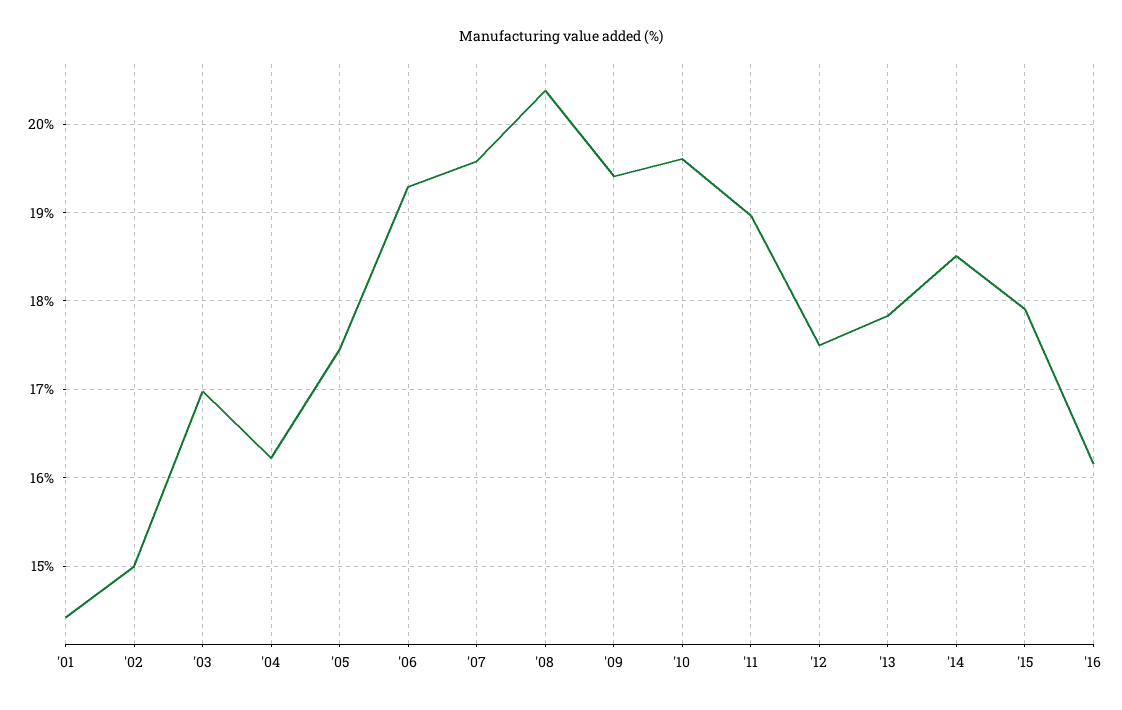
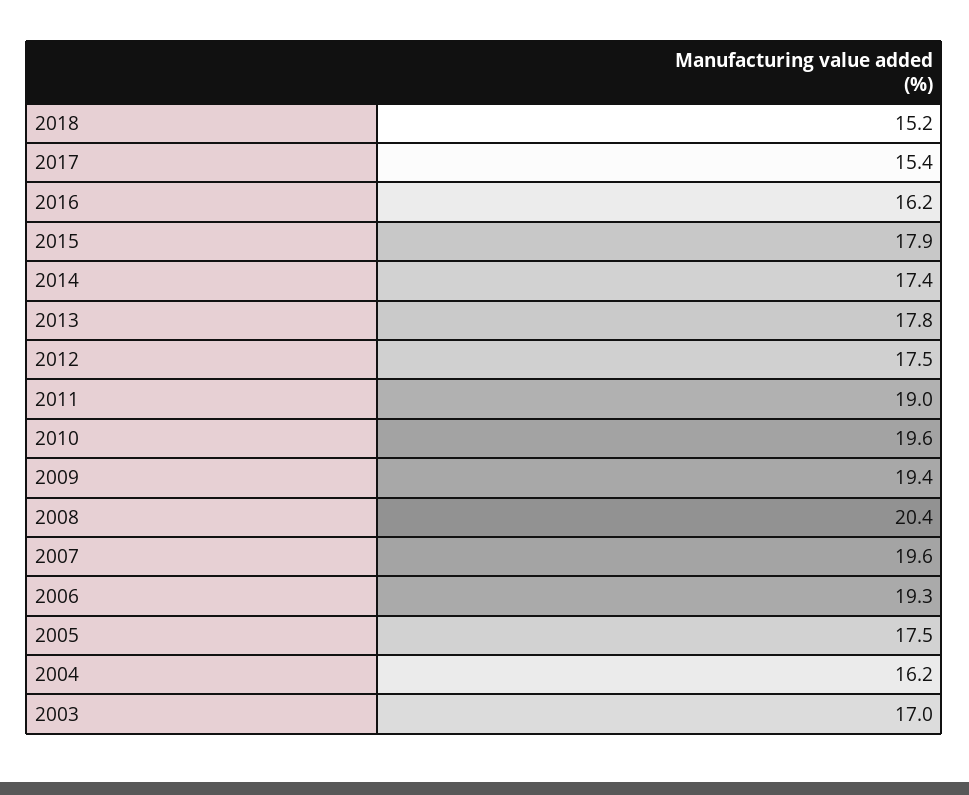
'01: 14.4 -> none
'02: 15 -> none
'14: 18.5 -> 17.4
2018: none -> 15.2
2017: none -> 15.4

